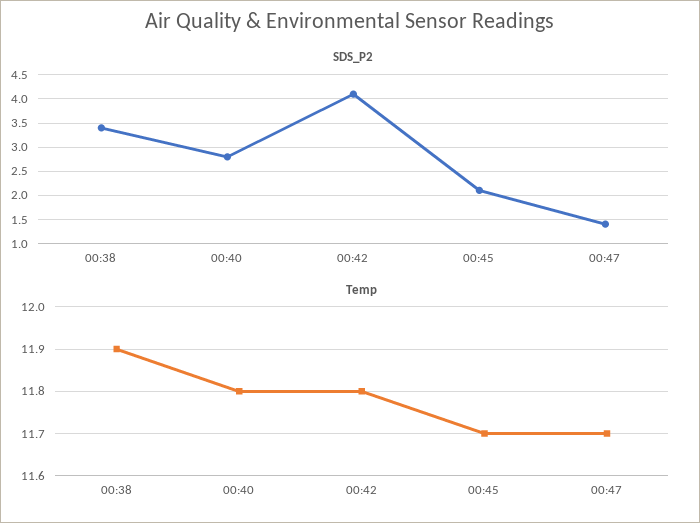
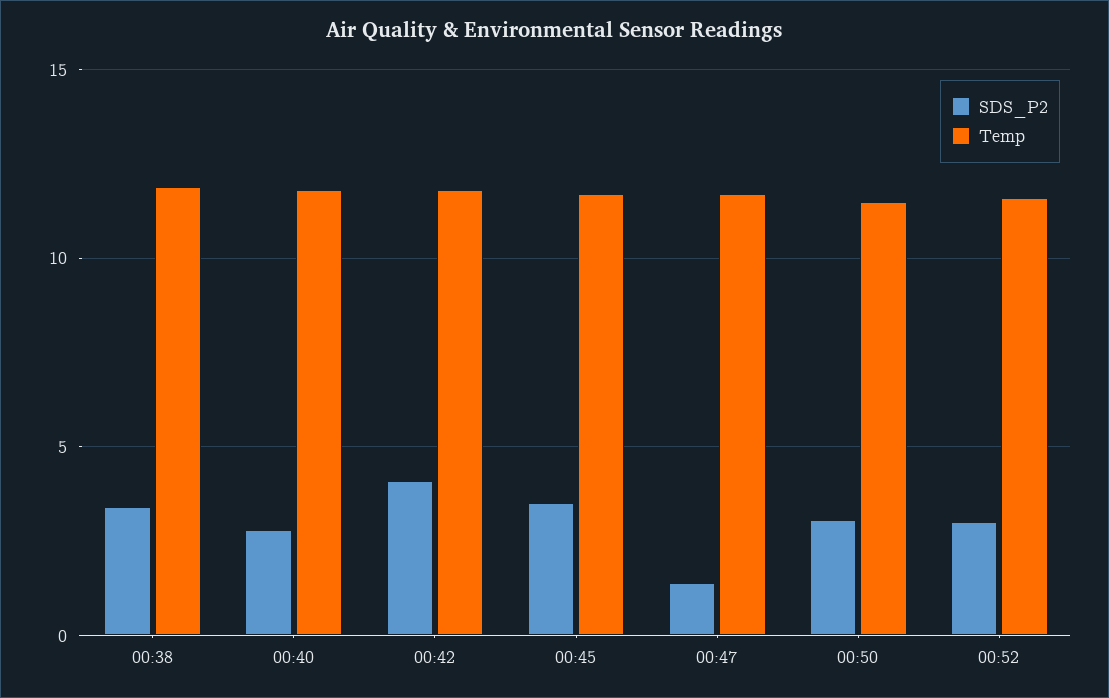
SDS_P2, 00:45: 2 -> 3.5
SDS_P2, 00:50: none -> 3
Temp, 00:50: none -> 11.5
SDS_P2, 00:52: none -> 3
Temp, 00:52: none -> 11.5

